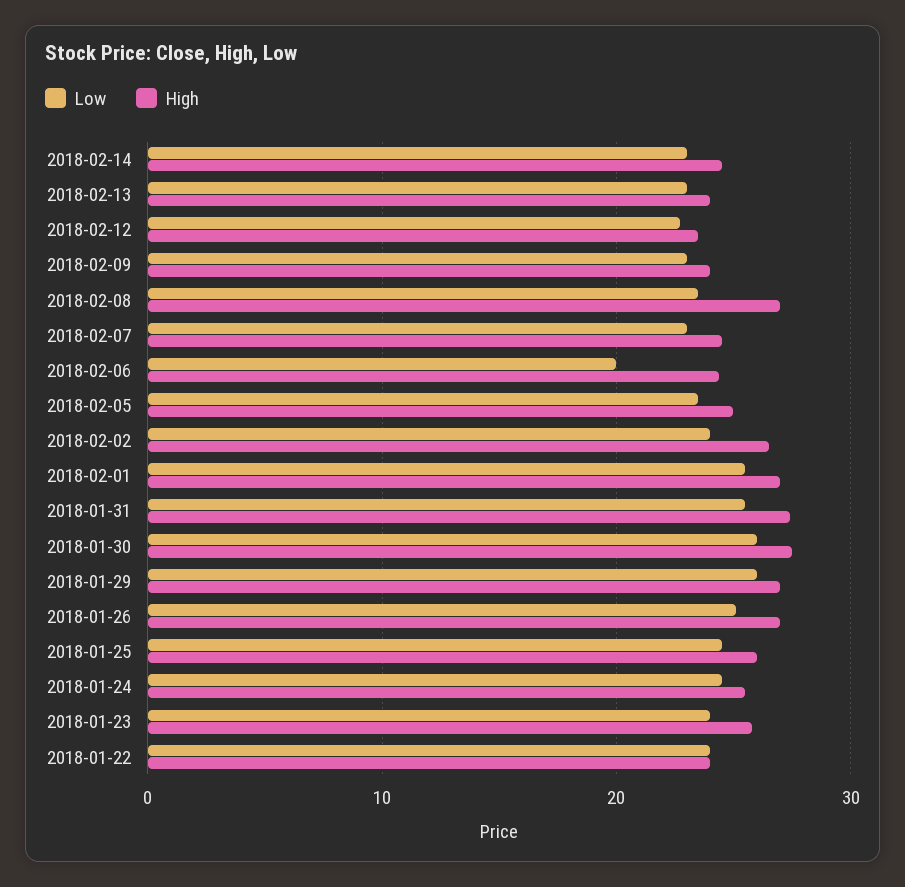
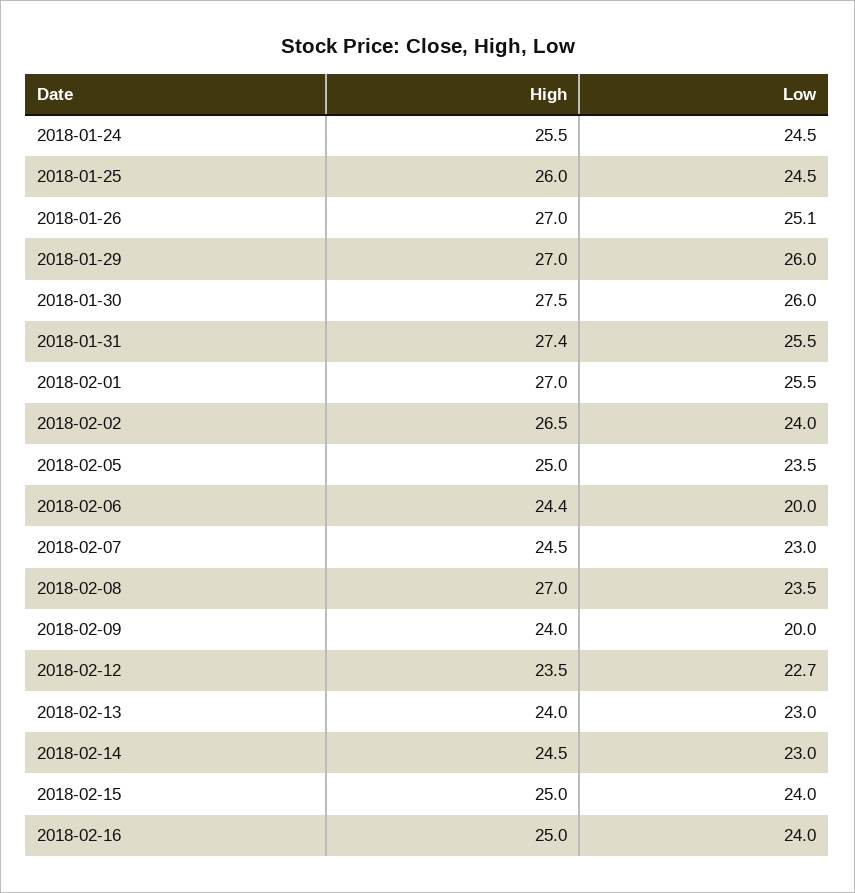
Low, 2018-02-09: 23 -> 20
Low, 2018-01-23: 24 -> none
High, 2018-01-23: 26 -> none
Low, 2018-01-22: 24 -> none
High, 2018-01-22: 24 -> none
High, 2018-02-15: none -> 25
Low, 2018-02-15: none -> 24
High, 2018-02-16: none -> 25
Low, 2018-02-16: none -> 24

